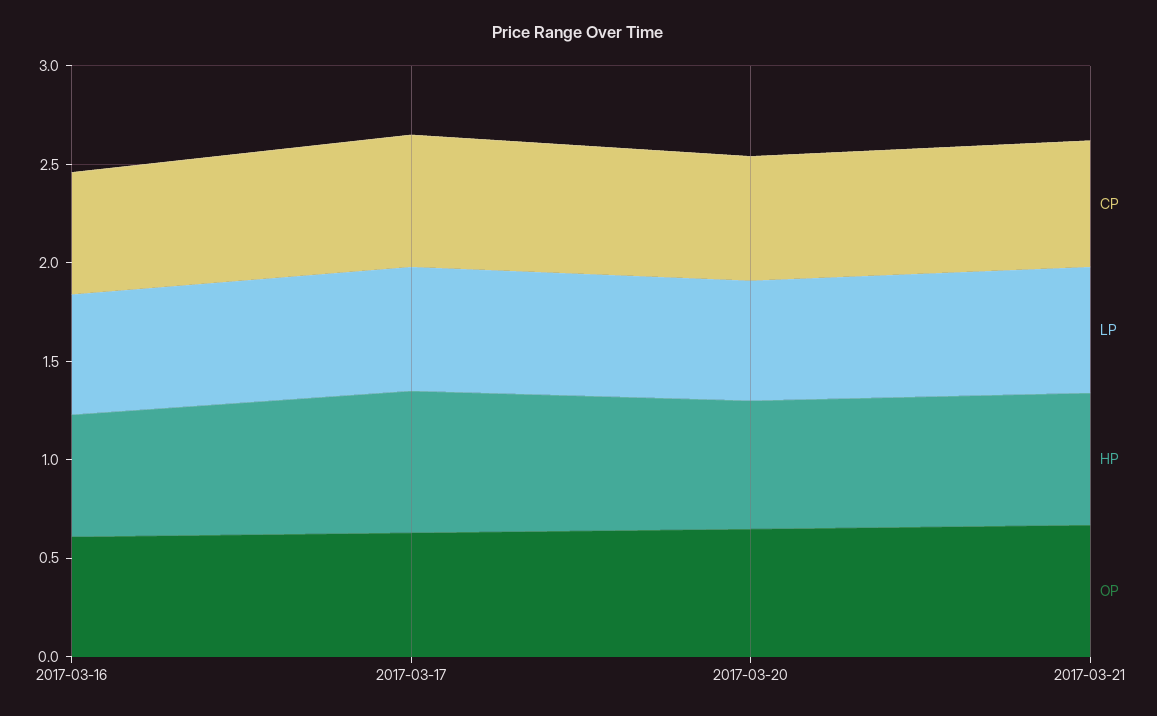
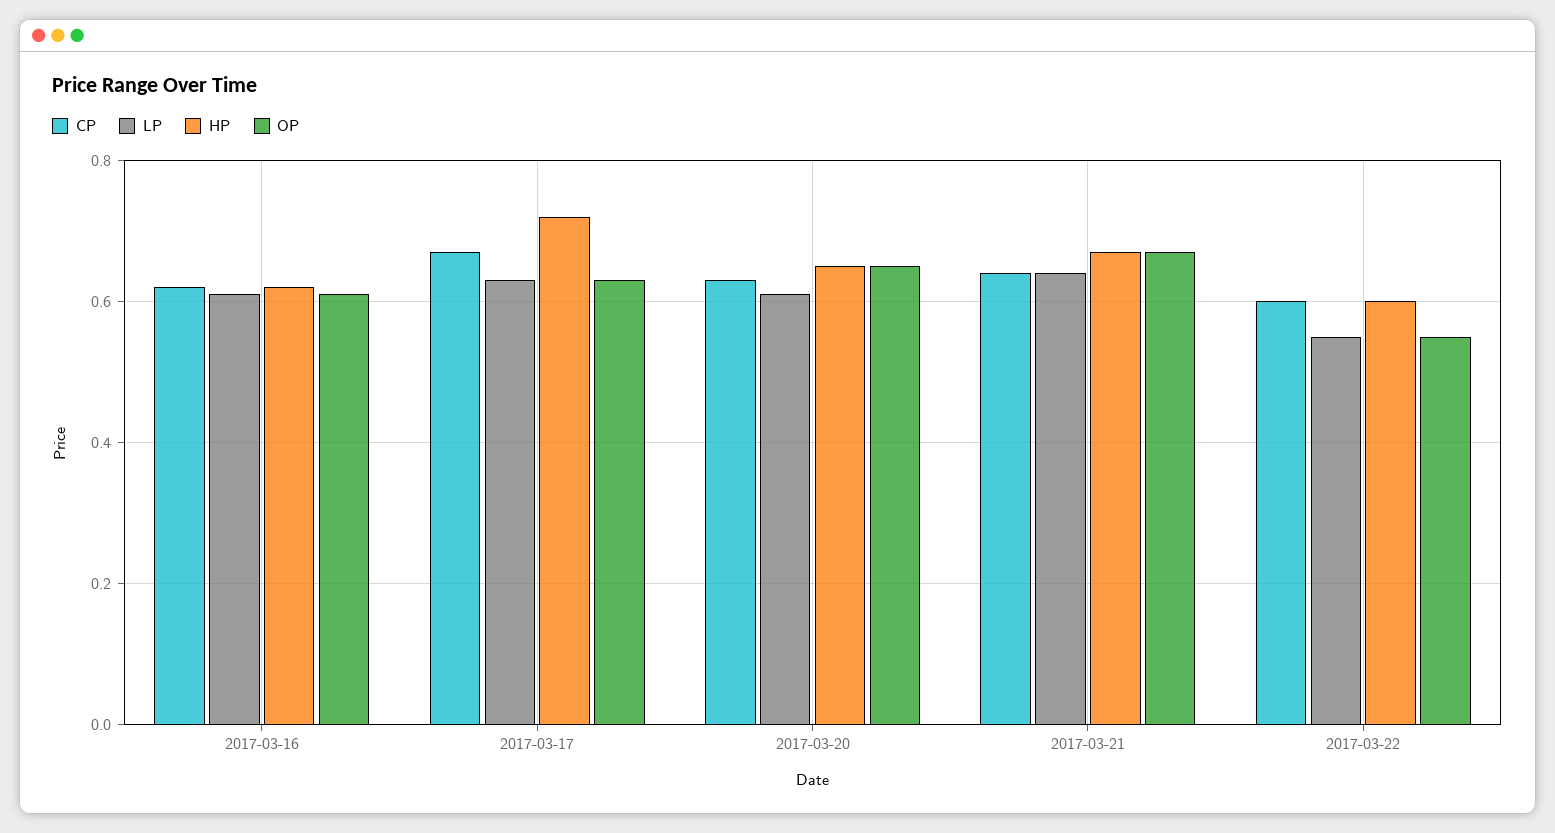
CP, 2017-03-22: none -> 0.6
LP, 2017-03-22: none -> 0.55
HP, 2017-03-22: none -> 0.6
OP, 2017-03-22: none -> 0.55

